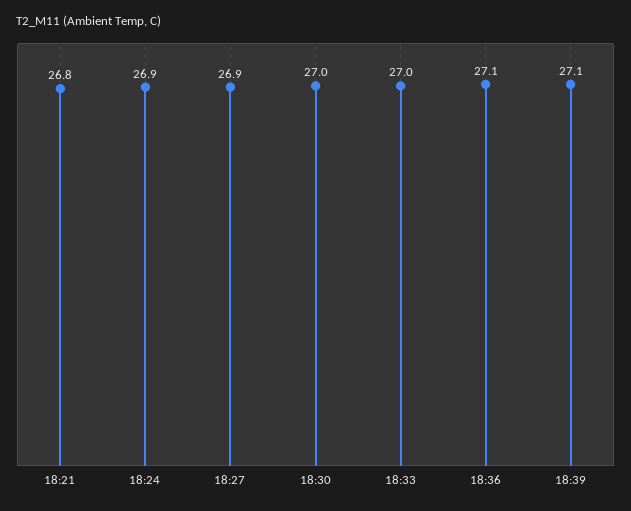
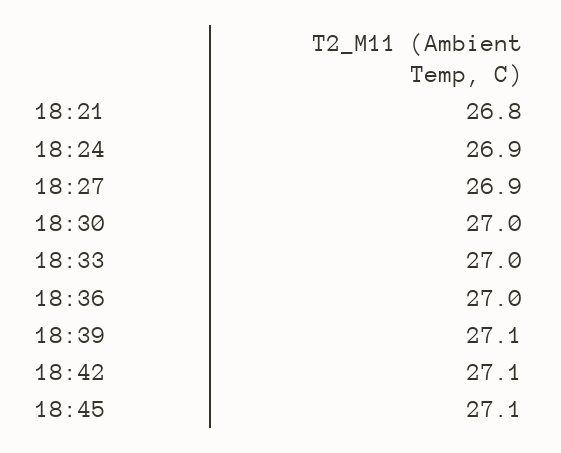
18:36: 27.1 -> 27
18:42: none -> 27.1
18:45: none -> 27.1

